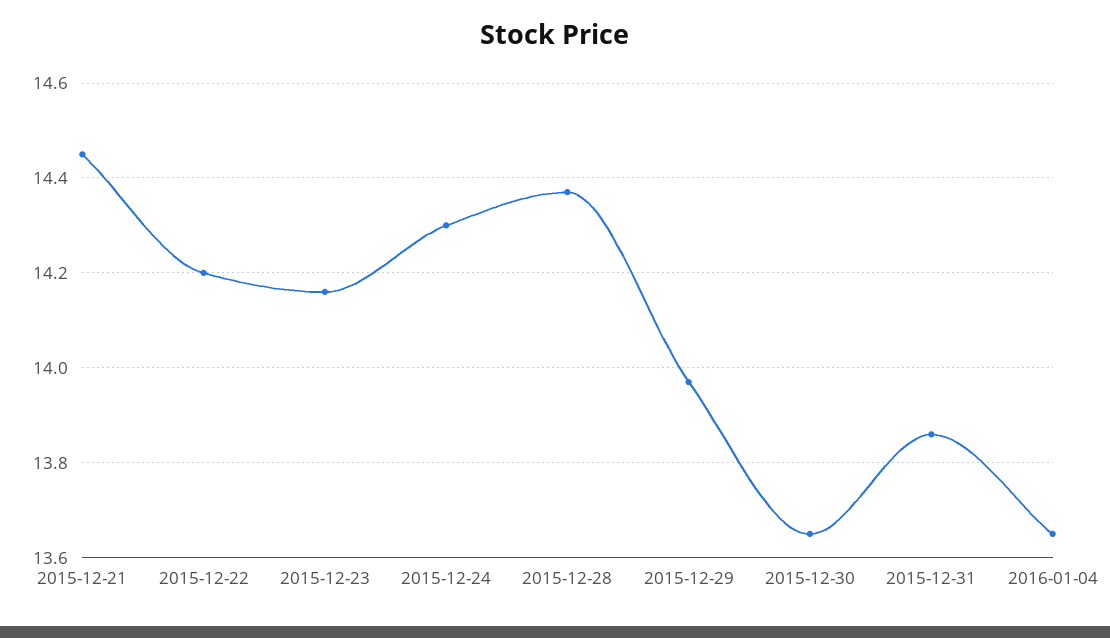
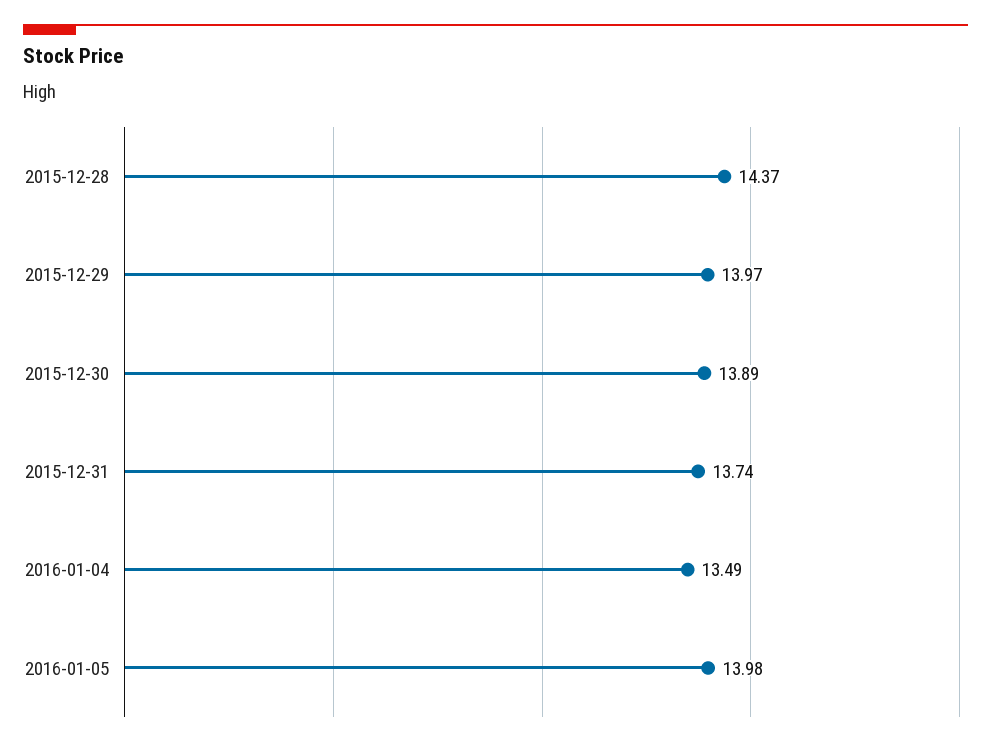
2015-12-21: 14.45 -> none
2015-12-22: 14.2 -> none
2015-12-23: 14.15 -> none
2015-12-24: 14.3 -> none
2015-12-30: 13.65 -> 13.89
2015-12-31: 13.85 -> 13.74
2016-01-04: 13.65 -> 13.49
2016-01-05: none -> 13.98

